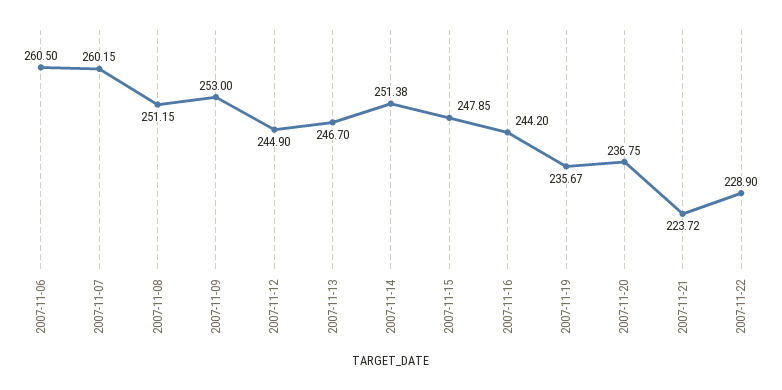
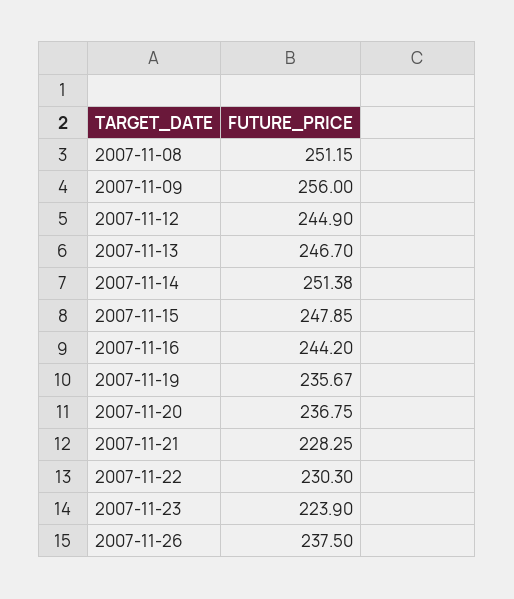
2007-11-06: 260.5 -> none
2007-11-07: 260.15 -> none
2007-11-09: 253 -> 256
2007-11-21: 223.72 -> 228.25
2007-11-22: 228.9 -> 230.3
2007-11-23: none -> 223.9
2007-11-26: none -> 237.5

